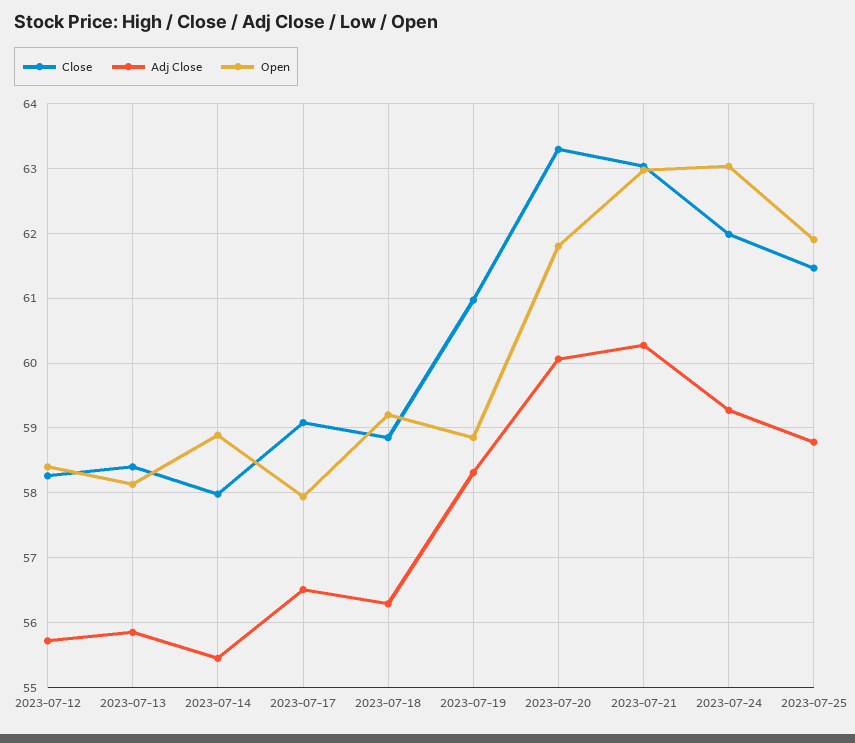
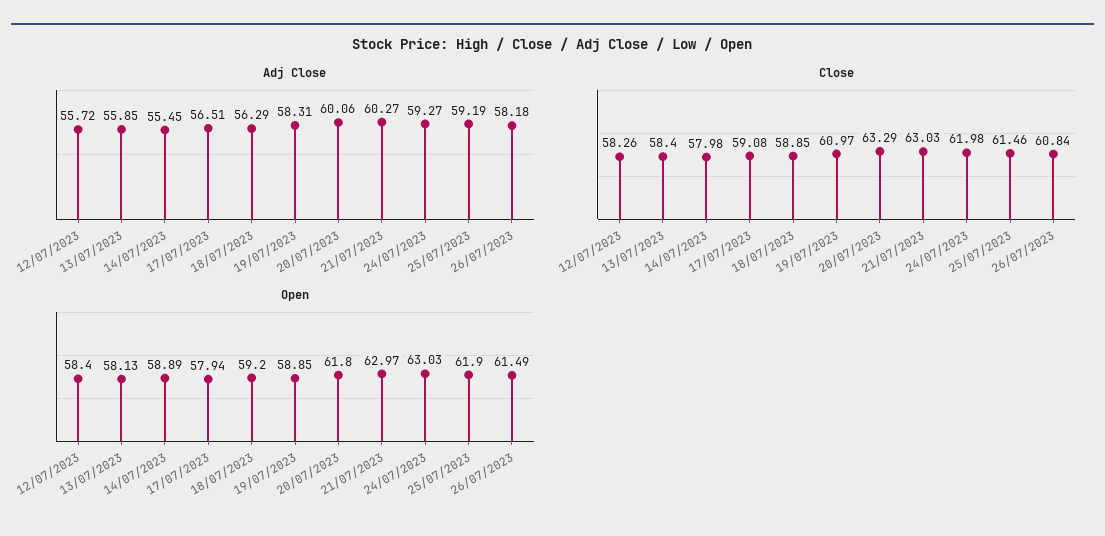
Adj Close, 2023-07-25: 58.8 -> 59.19
Adj Close, 26/07/2023: none -> 58.18
Close, 26/07/2023: none -> 60.84
Open, 26/07/2023: none -> 61.49

